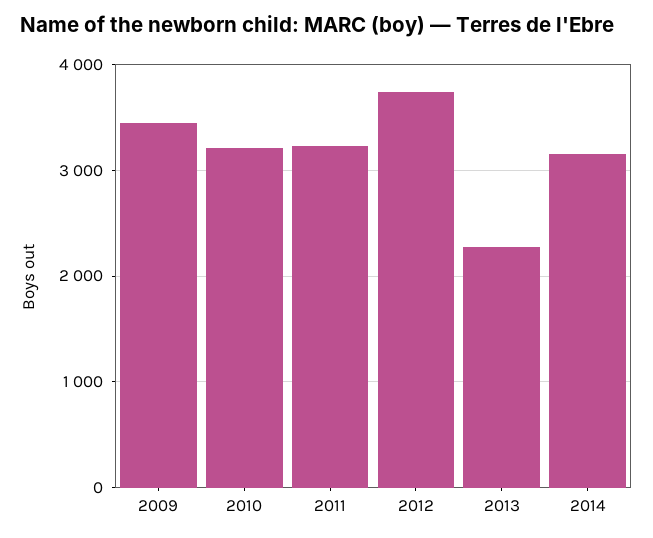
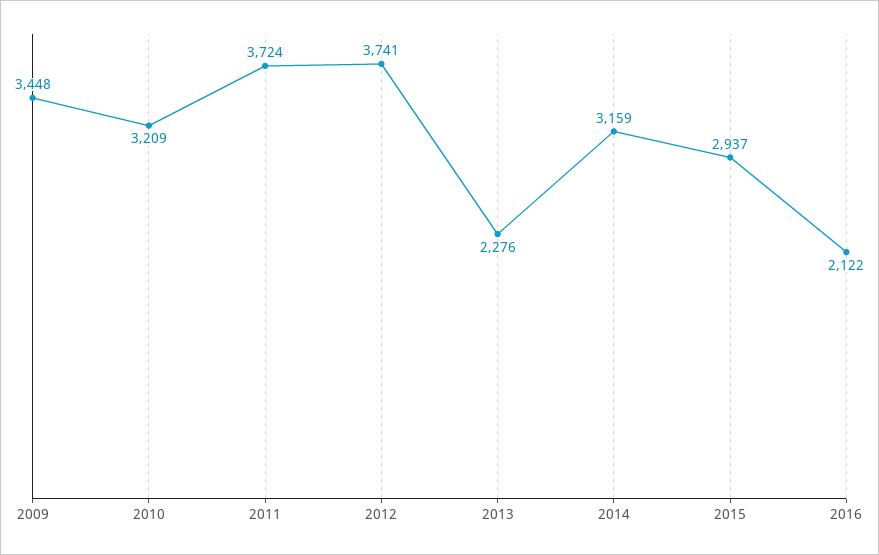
2011: 3200 -> 3724
2015: none -> 2937
2016: none -> 2122

